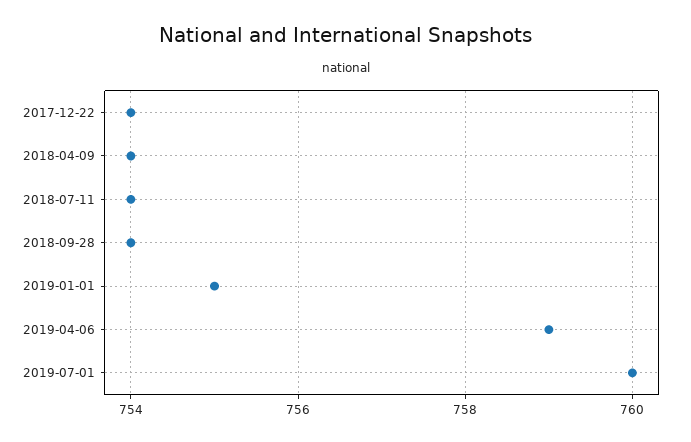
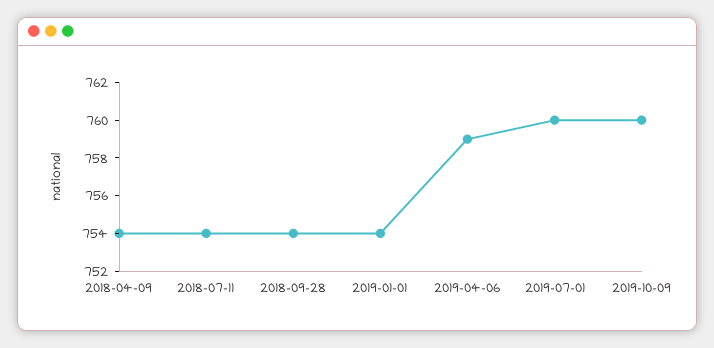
2017-12-22: 754 -> none
2019-01-01: 755 -> 754
2019-10-09: none -> 760

